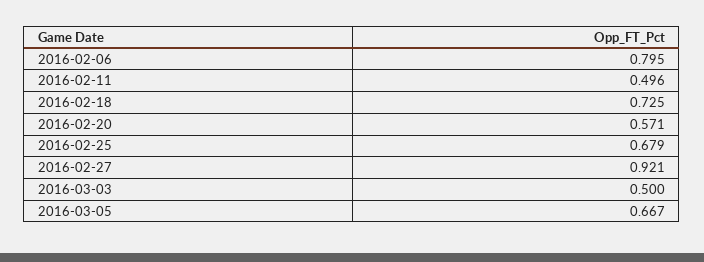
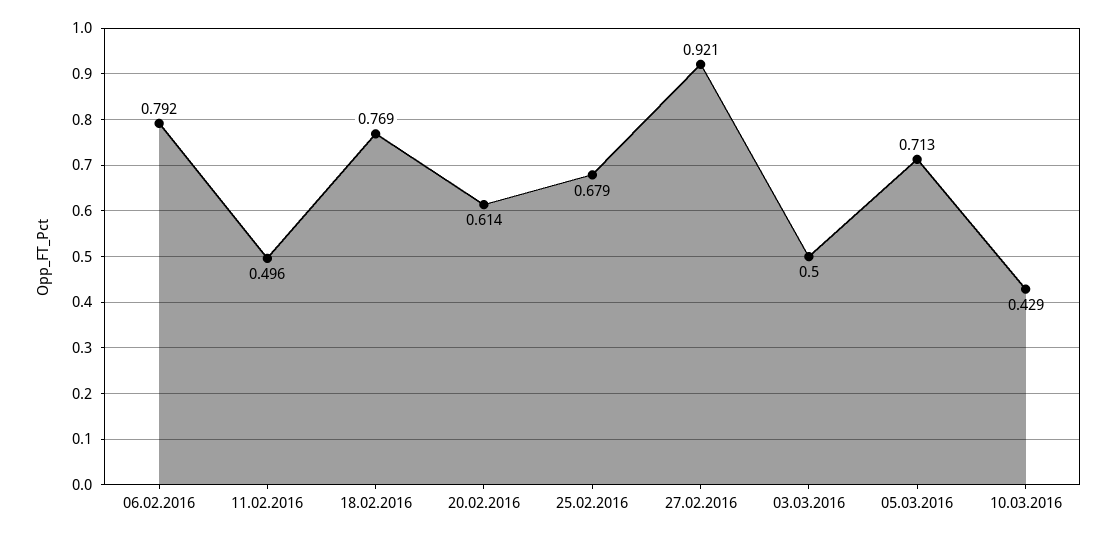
2016-02-06: 0.795 -> 0.792
2016-02-18: 0.725 -> 0.769
2016-02-20: 0.571 -> 0.614
2016-03-05: 0.667 -> 0.713
10.03.2016: none -> 0.429

